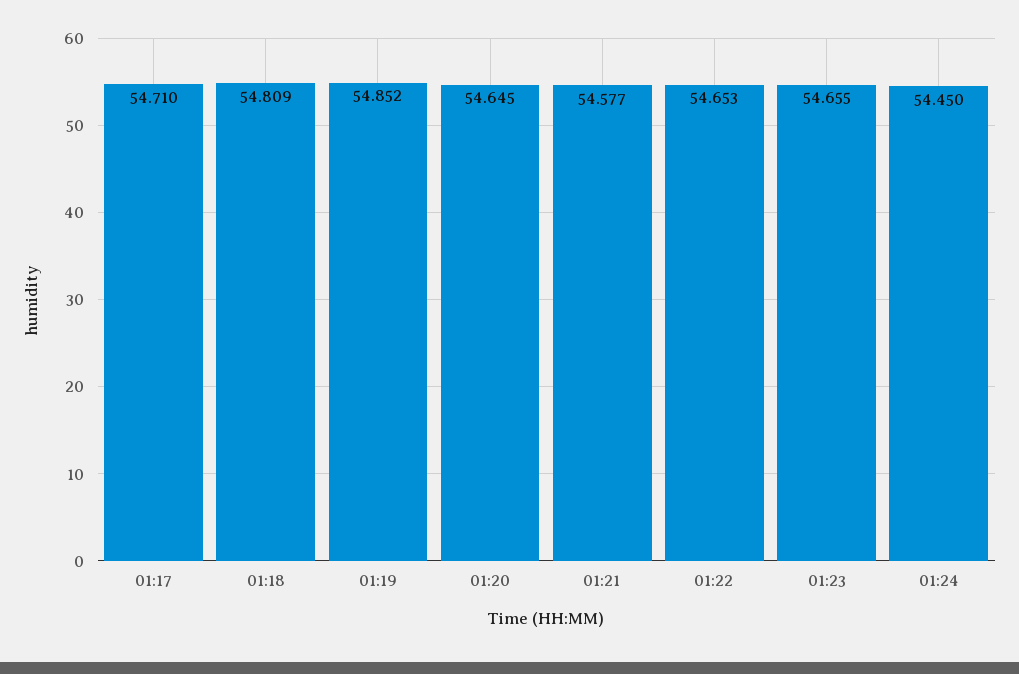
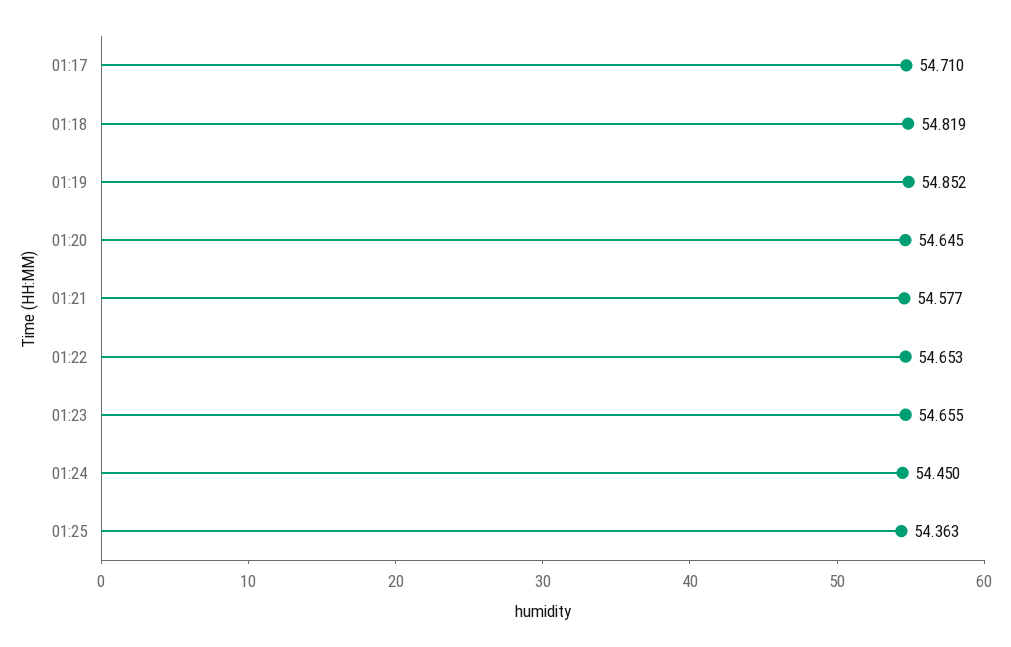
01:18: 54.809 -> 54.819
01:25: none -> 54.363

